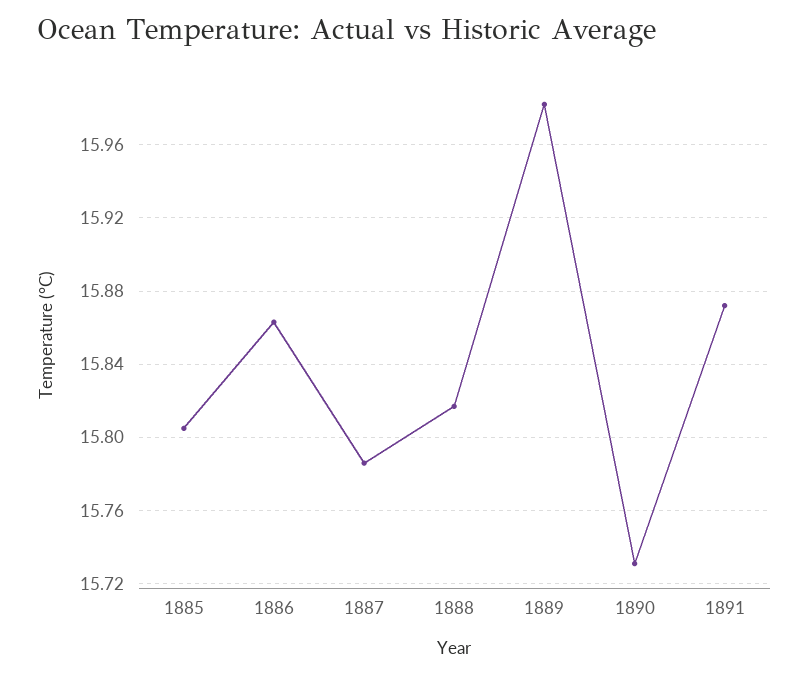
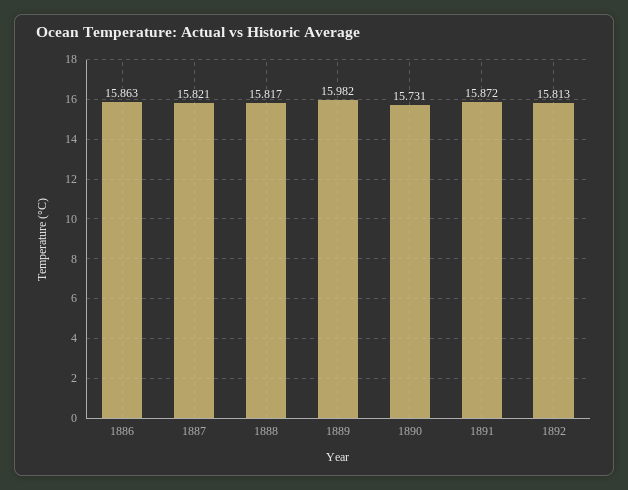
1885: 15.805 -> none
1887: 15.785 -> 15.821
1892: none -> 15.813

